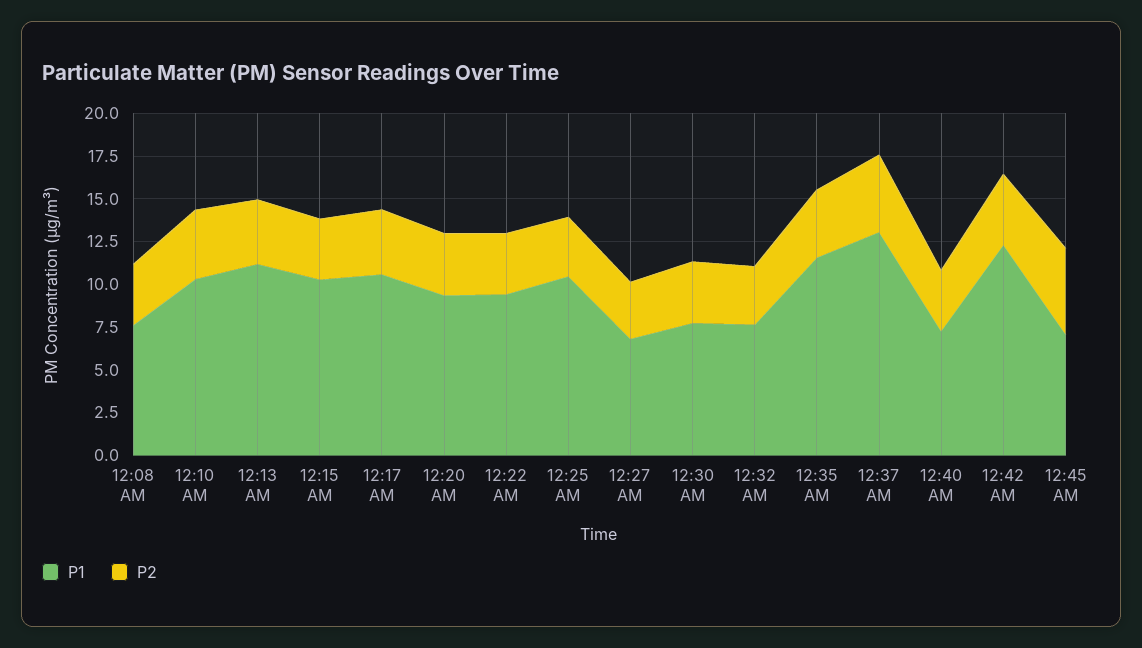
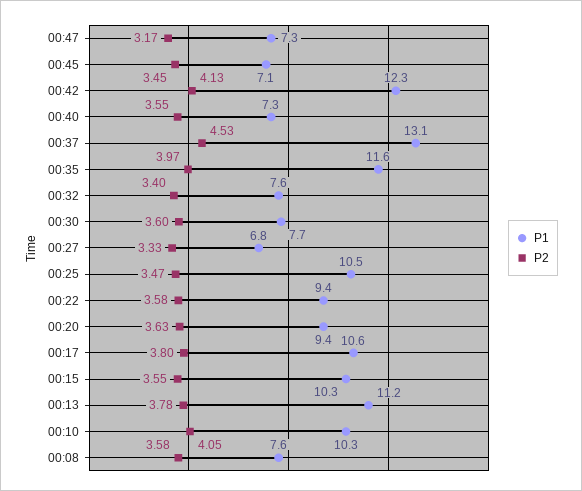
P2, 12:45 AM: 5 -> 3.45
P1, 00:47: none -> 7.3
P2, 00:47: none -> 3.17

